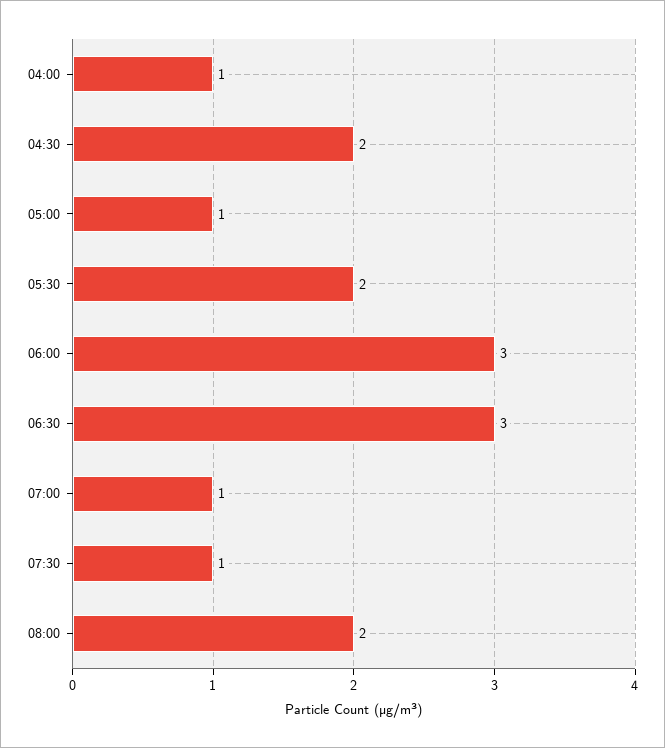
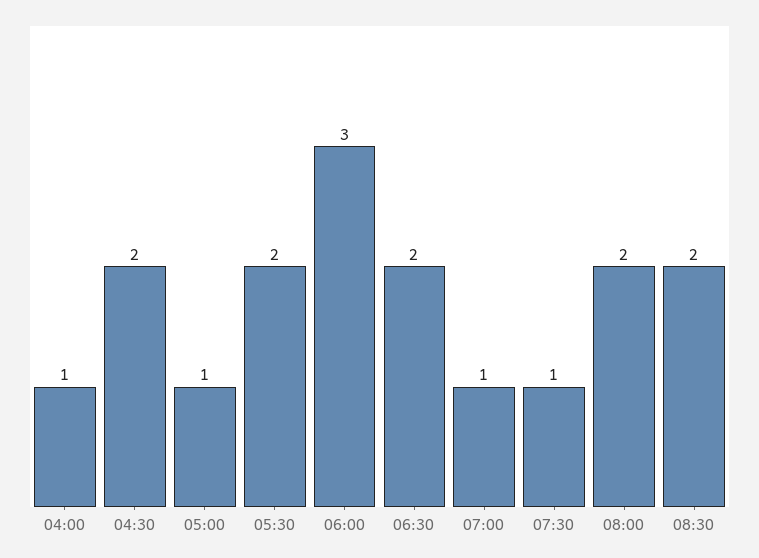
06:30: 3 -> 2
08:30: none -> 2

